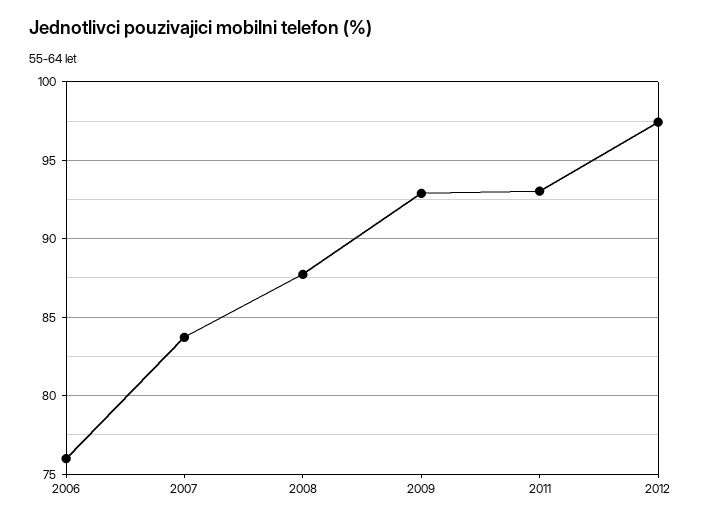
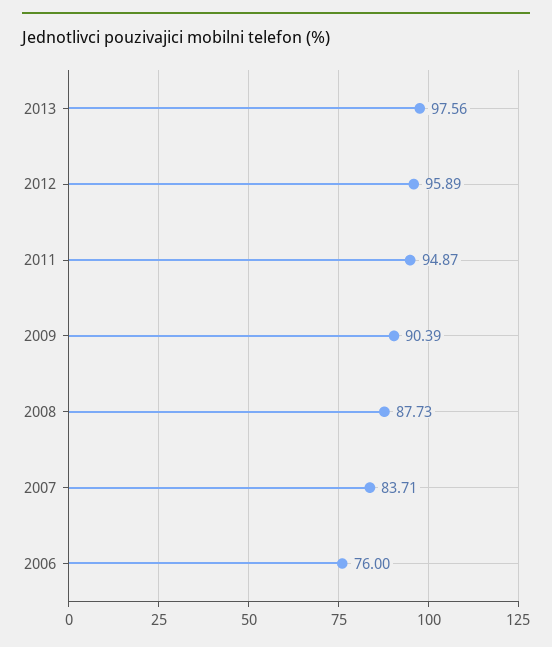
2009: 93 -> 90.39
2011: 93 -> 94.87
2012: 97.5 -> 95.89
2013: none -> 97.56

